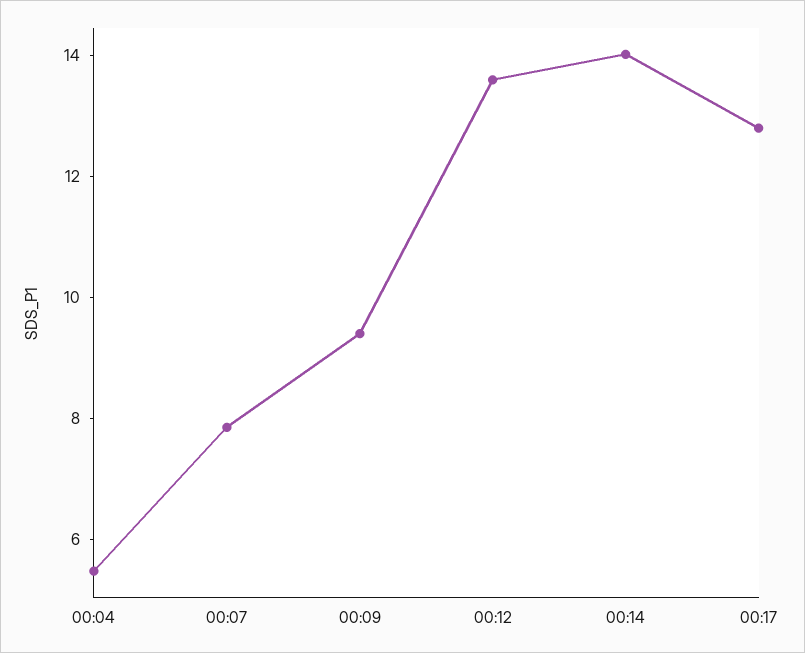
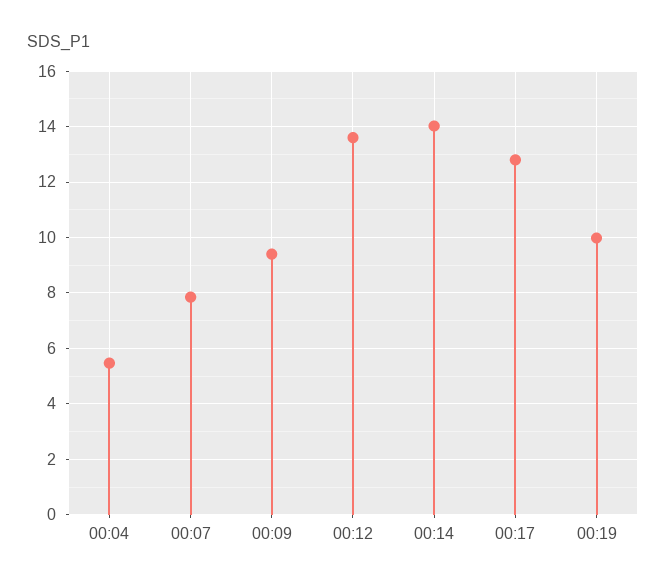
00:19: none -> 10

